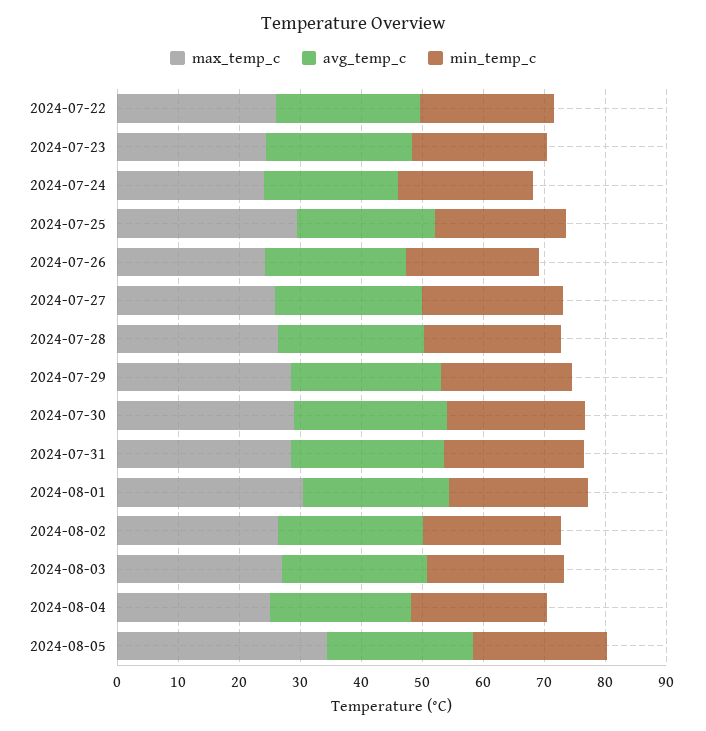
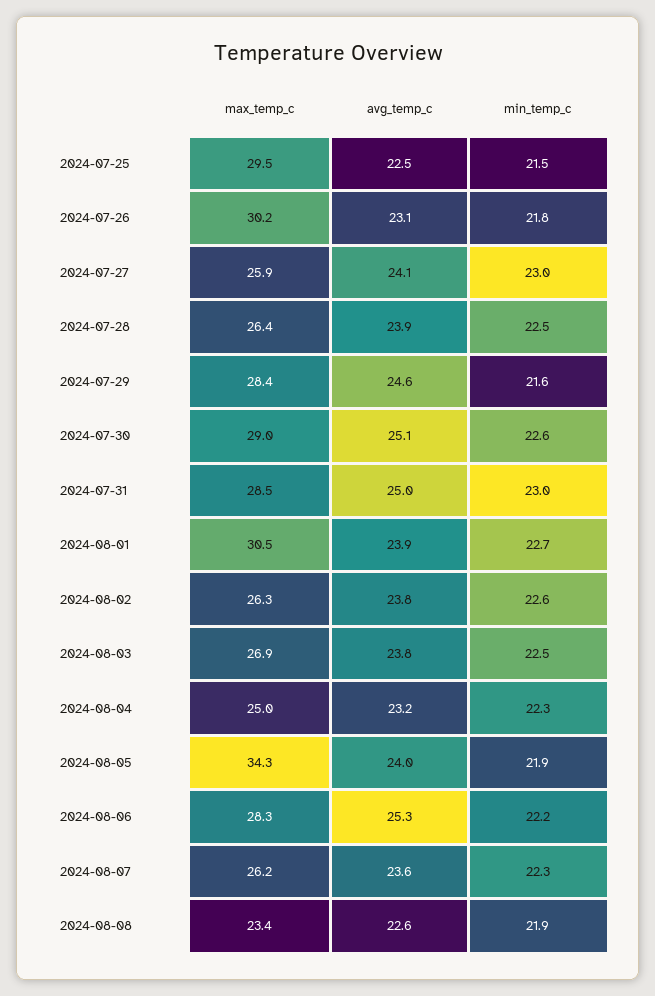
max_temp_c, 2024-07-22: 26 -> none
avg_temp_c, 2024-07-22: 24 -> none
min_temp_c, 2024-07-22: 22 -> none
max_temp_c, 2024-07-23: 24 -> none
avg_temp_c, 2024-07-23: 24 -> none
min_temp_c, 2024-07-23: 22 -> none
max_temp_c, 2024-07-24: 24 -> none
avg_temp_c, 2024-07-24: 22 -> none
min_temp_c, 2024-07-24: 22 -> none
max_temp_c, 2024-07-26: 24 -> 30.2
max_temp_c, 2024-08-06: none -> 28.3
avg_temp_c, 2024-08-06: none -> 25.3
min_temp_c, 2024-08-06: none -> 22.2
max_temp_c, 2024-08-07: none -> 26.2
avg_temp_c, 2024-08-07: none -> 23.6
min_temp_c, 2024-08-07: none -> 22.3
max_temp_c, 2024-08-08: none -> 23.4
avg_temp_c, 2024-08-08: none -> 22.6
min_temp_c, 2024-08-08: none -> 21.9

